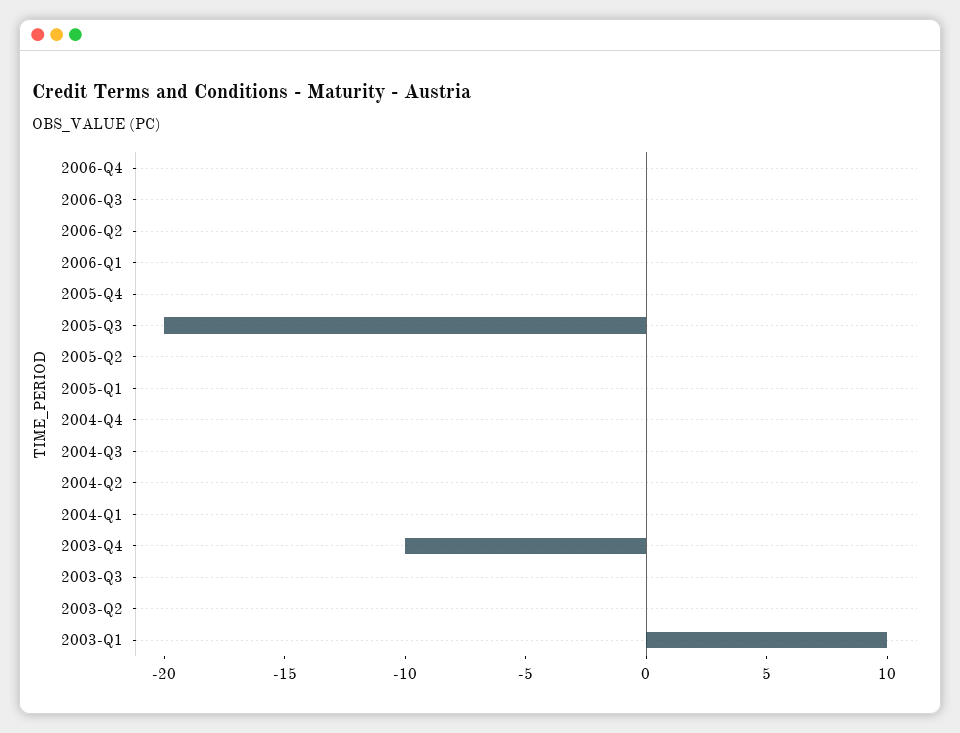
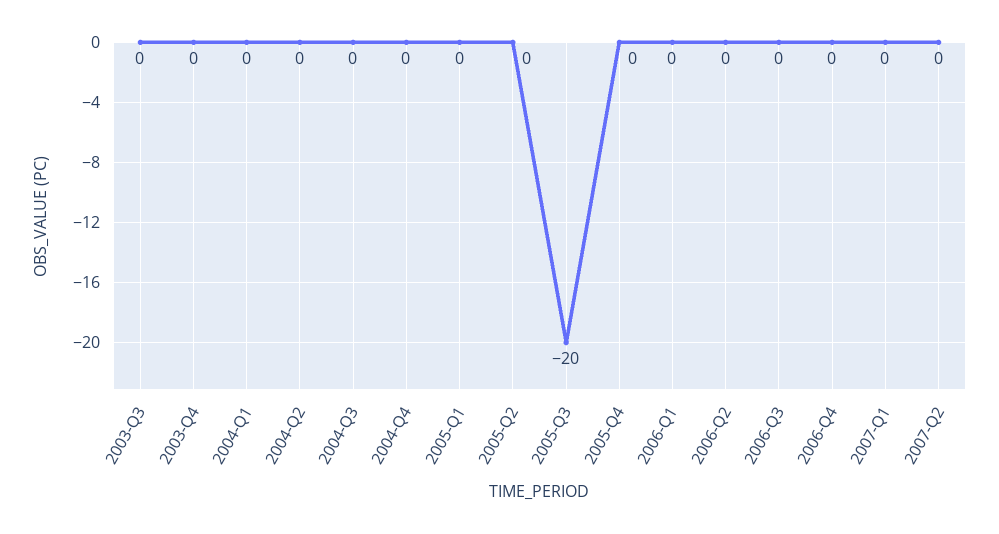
2003-Q4: -10 -> 0
2003-Q2: 0 -> none
2003-Q1: 10 -> none
2007-Q1: none -> 0
2007-Q2: none -> 0

